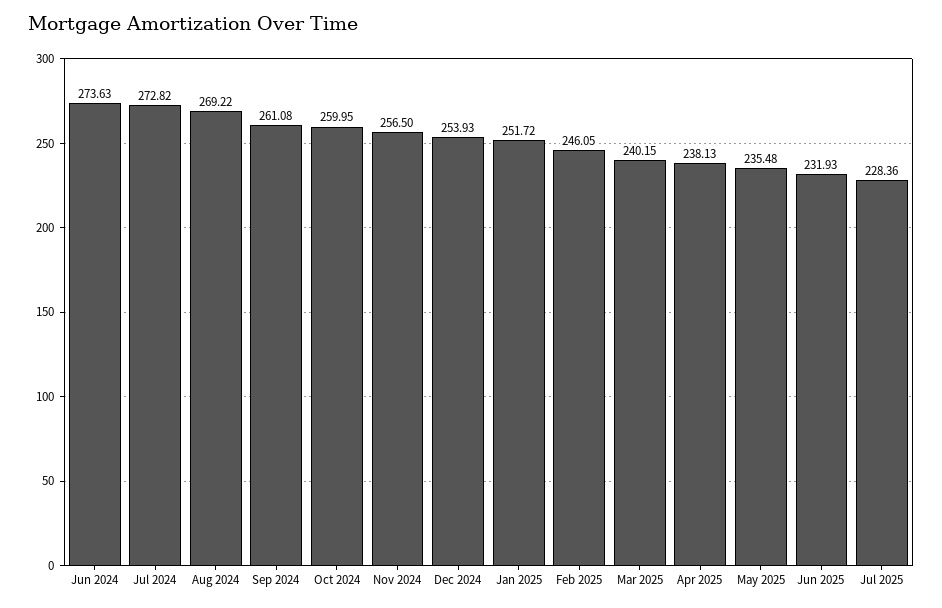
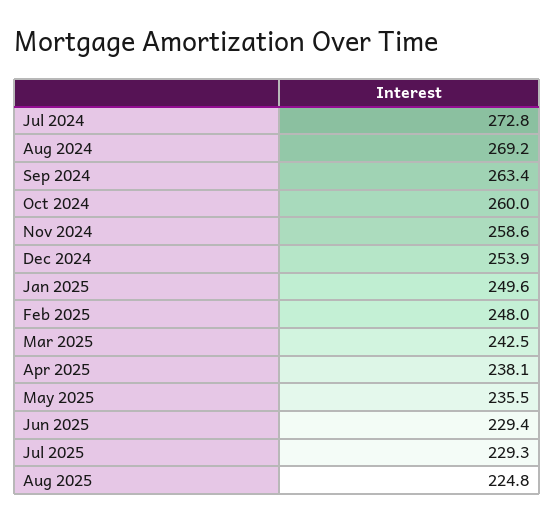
Jun 2024: 273.63 -> none
Sep 2024: 261.08 -> 263.4
Nov 2024: 256.5 -> 258.6
Jan 2025: 251.72 -> 249.6
Feb 2025: 246.05 -> 248
Mar 2025: 240.15 -> 242.5
Jun 2025: 231.93 -> 229.4
Jul 2025: 228.36 -> 229.3
Aug 2025: none -> 224.8

